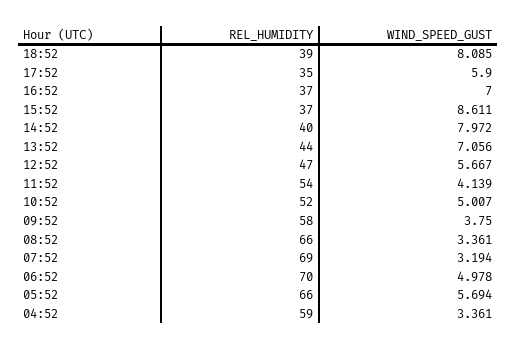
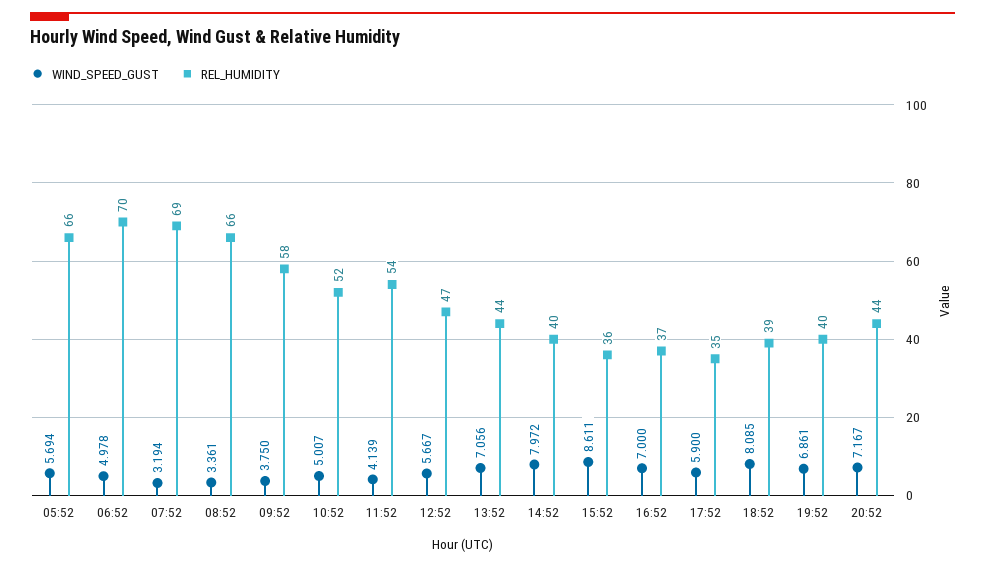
REL_HUMIDITY, 15:52: 37 -> 36
REL_HUMIDITY, 04:52: 59 -> none
WIND_SPEED_GUST, 04:52: 3.361 -> none
WIND_SPEED_GUST, 19:52: none -> 6.861
REL_HUMIDITY, 19:52: none -> 40
WIND_SPEED_GUST, 20:52: none -> 7.167
REL_HUMIDITY, 20:52: none -> 44

